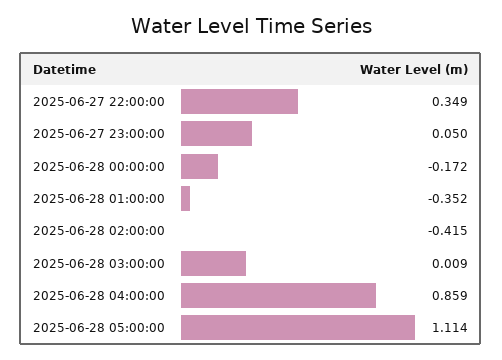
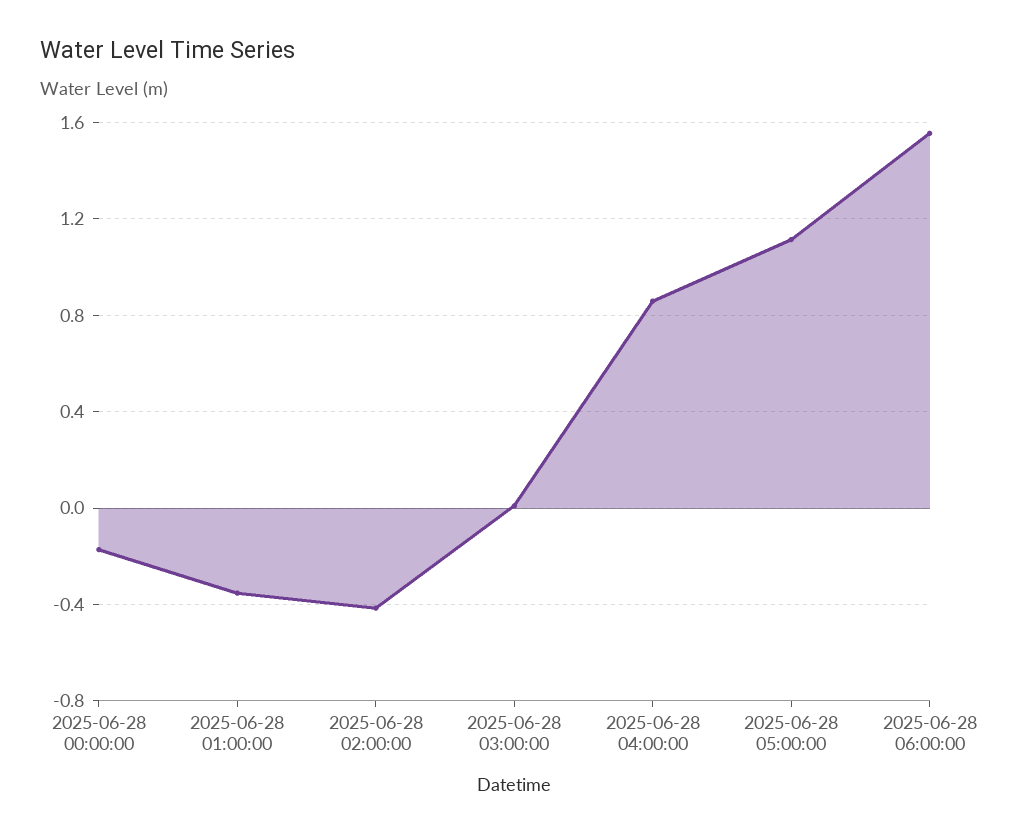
2025-06-27 22:00:00: 0.349 -> none
2025-06-27 23:00:00: 0.05 -> none
2025-06-28 06:00:00: none -> 1.55

